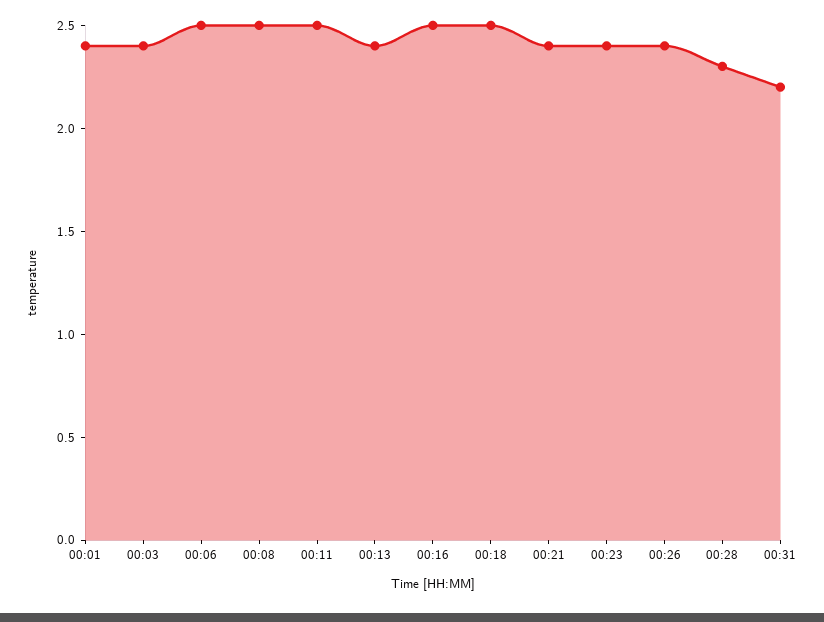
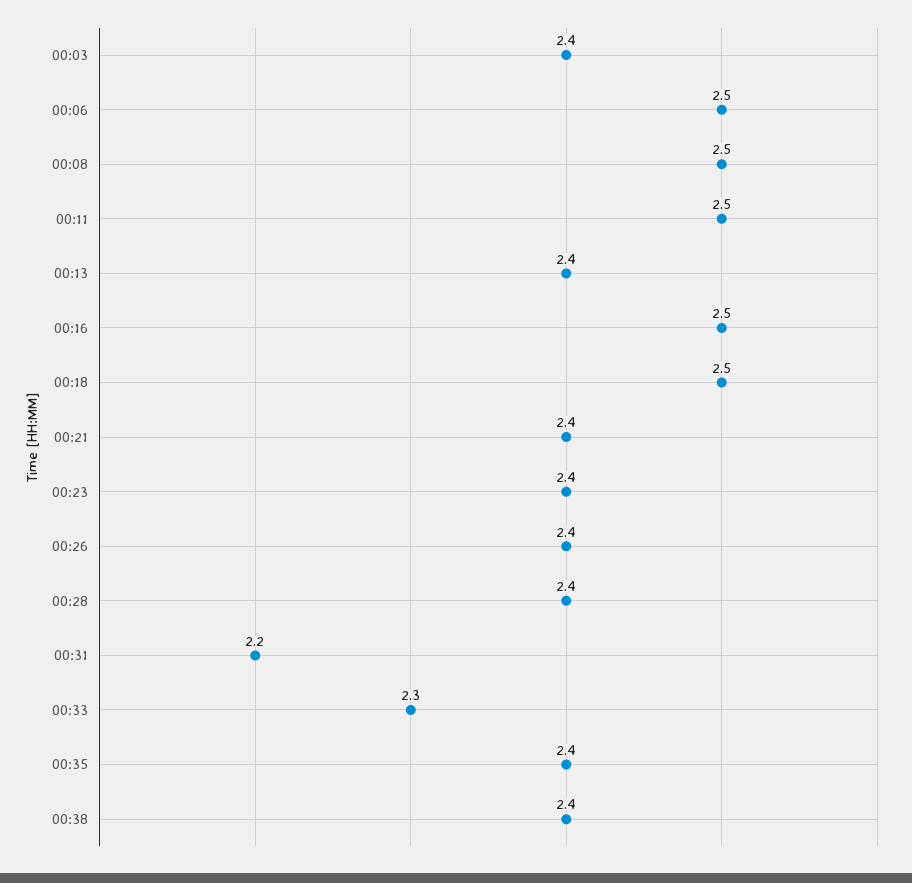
00:01: 2.4 -> none
00:28: 2.3 -> 2.4
00:33: none -> 2.3
00:35: none -> 2.4
00:38: none -> 2.4

